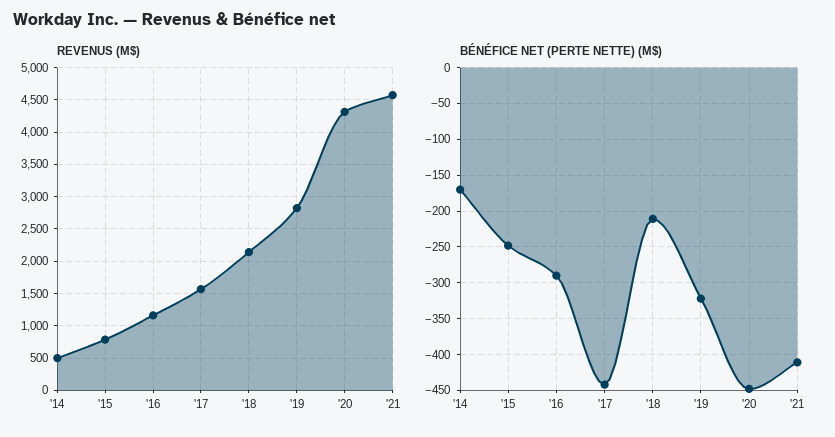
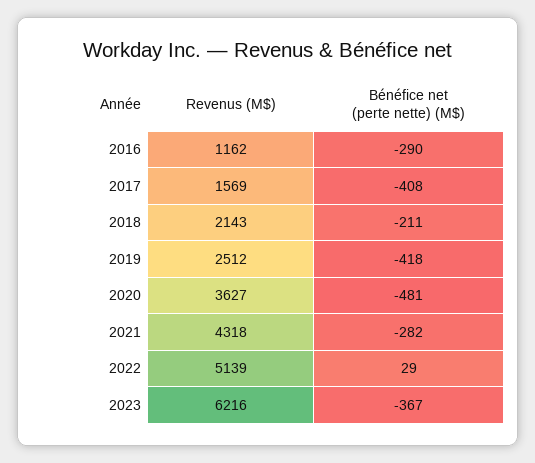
REVENUS (M$), '14: 500 -> none
REVENUS (M$), '15: 800 -> none
REVENUS (M$), '19: 2800 -> 2512
REVENUS (M$), '20: 4300 -> 3627
REVENUS (M$), '21: 4600 -> 4318
BÉNÉFICE NET (PERTE NETTE) (M$), '14: -170 -> none
BÉNÉFICE NET (PERTE NETTE) (M$), '15: -250 -> none
BÉNÉFICE NET (PERTE NETTE) (M$), '17: -440 -> -408
BÉNÉFICE NET (PERTE NETTE) (M$), '19: -320 -> -418
BÉNÉFICE NET (PERTE NETTE) (M$), '20: -450 -> -481
BÉNÉFICE NET (PERTE NETTE) (M$), '21: -410 -> -282
REVENUS (M$), 2022: none -> 5139
BÉNÉFICE NET (PERTE NETTE) (M$), 2022: none -> 29
REVENUS (M$), 2023: none -> 6216
BÉNÉFICE NET (PERTE NETTE) (M$), 2023: none -> -367

